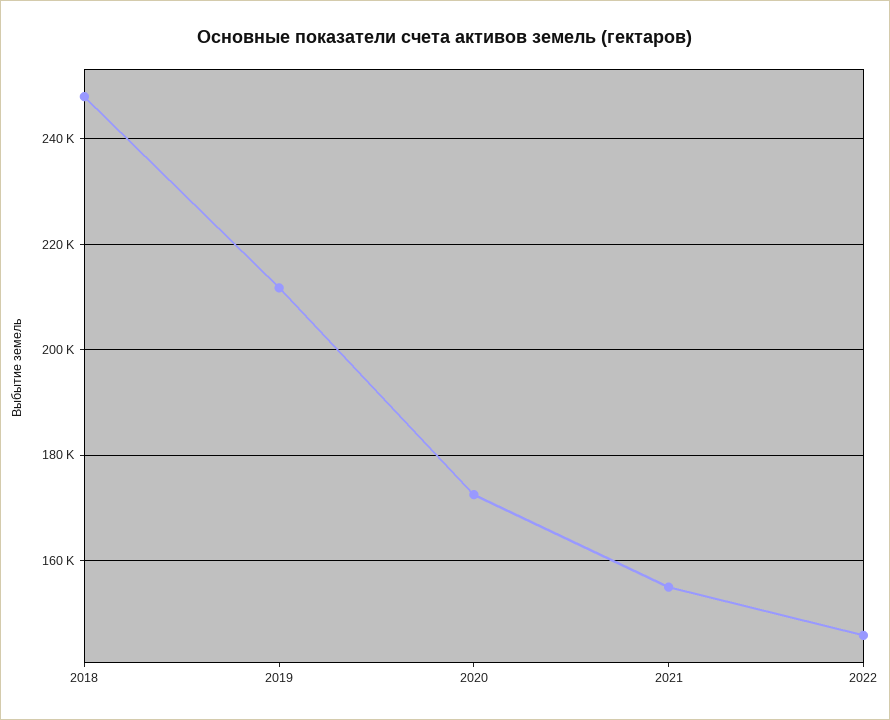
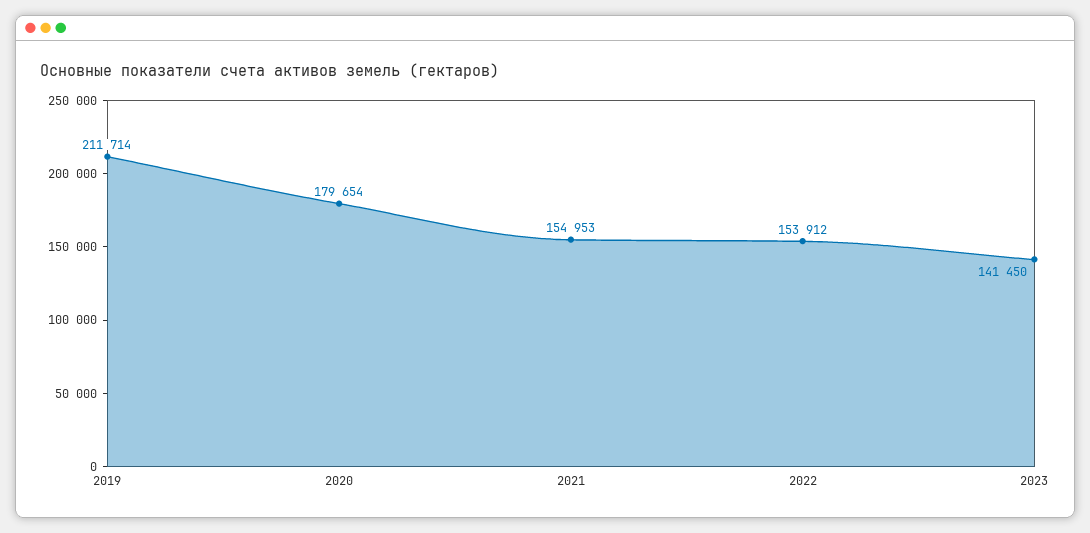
2018: 248000 -> none
2020: 172000 -> 179654
2022: 146000 -> 153912
2023: none -> 141450

